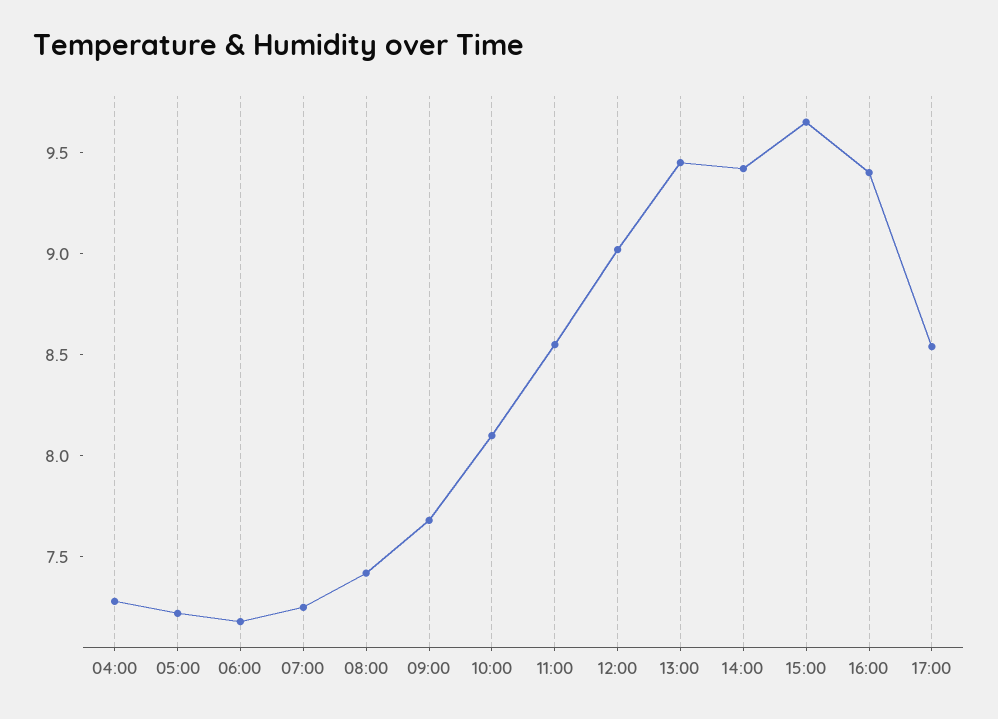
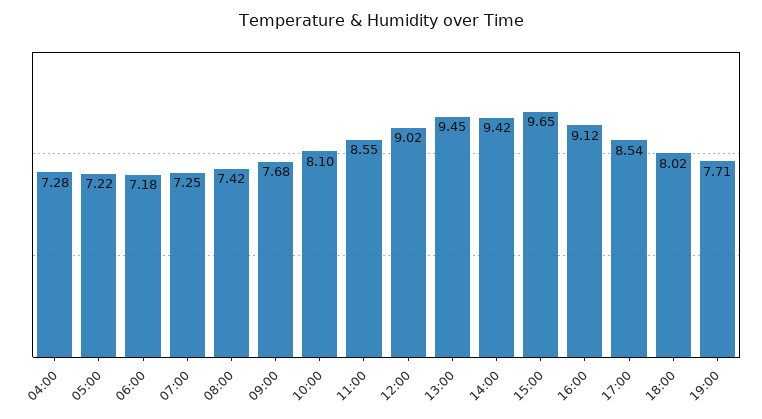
16:00: 9.4 -> 9.12
18:00: none -> 8.02
19:00: none -> 7.71

